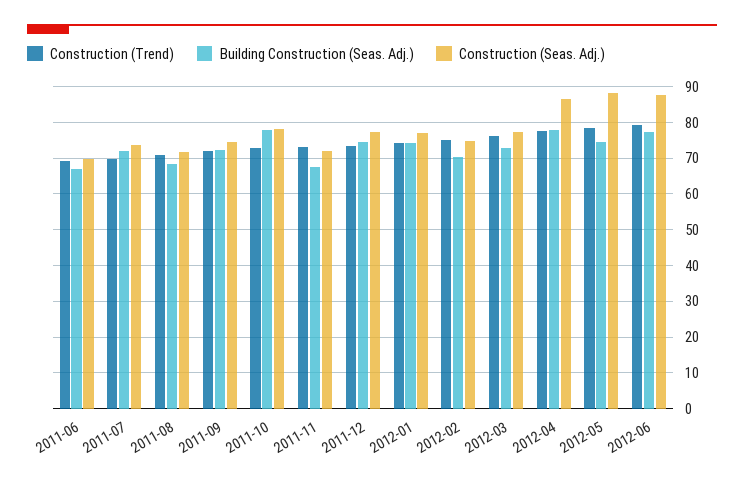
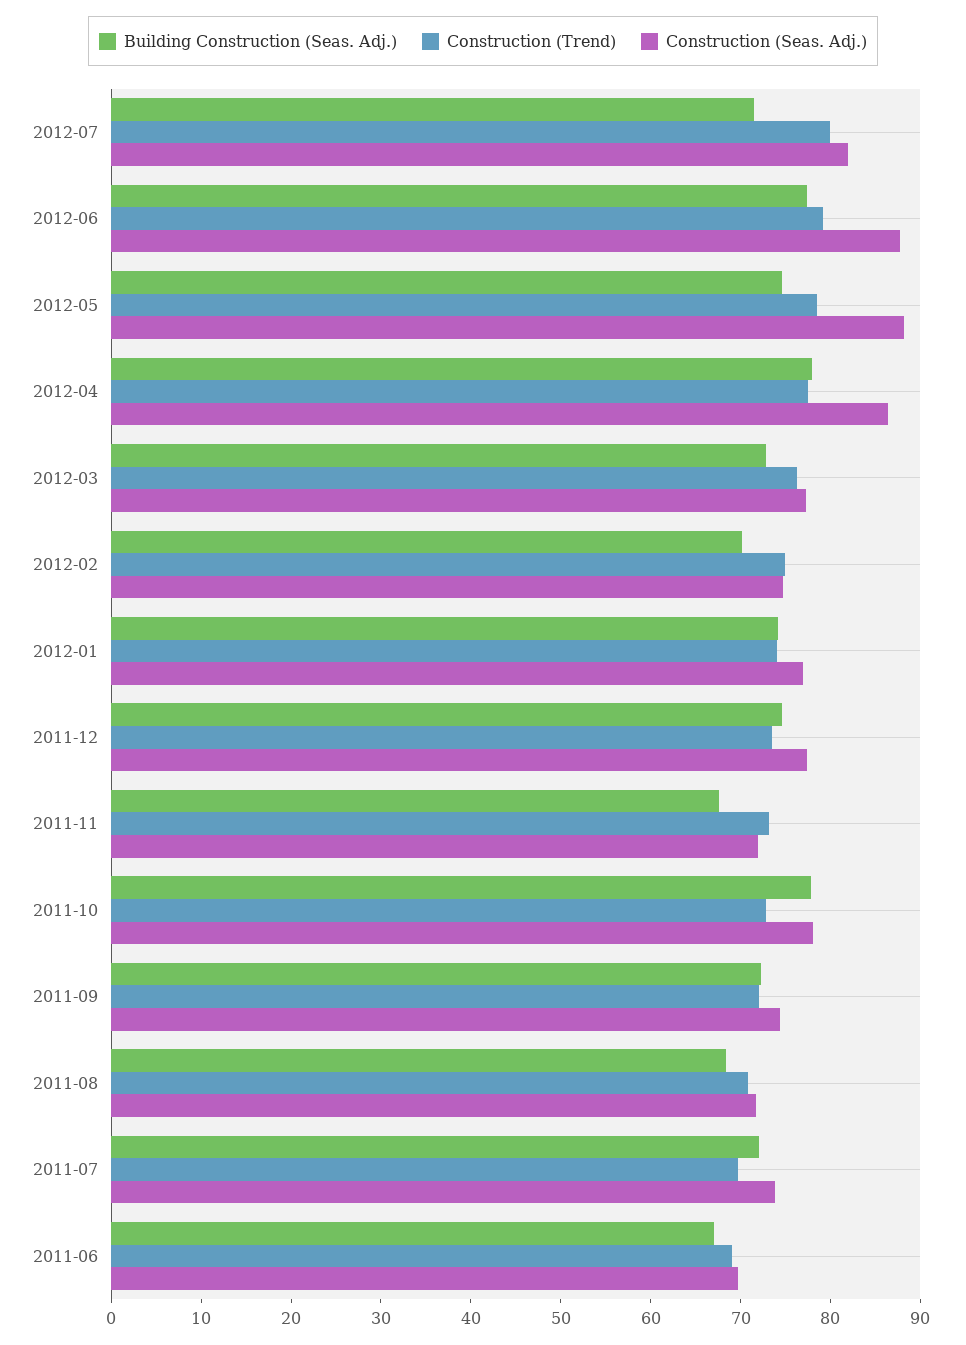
Building Construction (Seas. Adj.), 2012-07: none -> 72
Construction (Trend), 2012-07: none -> 80
Construction (Seas. Adj.), 2012-07: none -> 82

